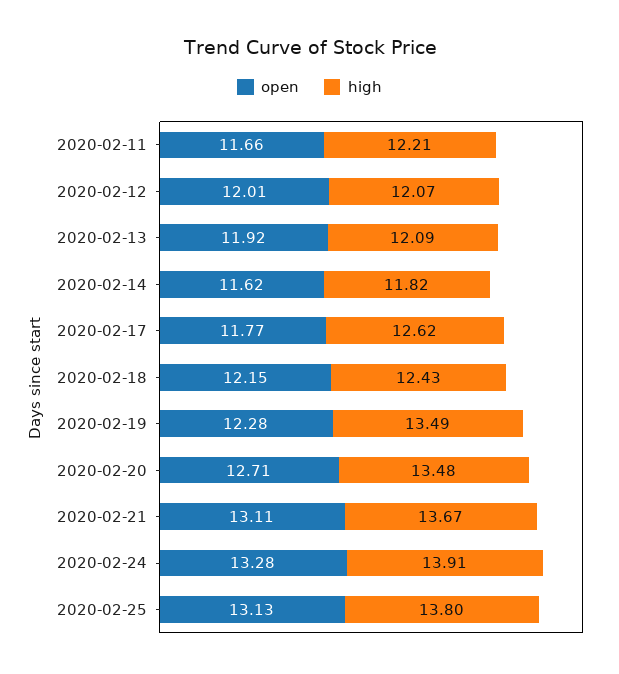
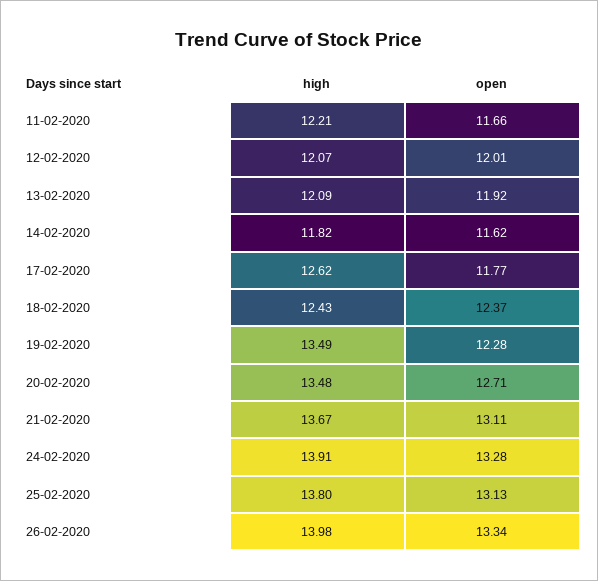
open, 2020-02-18: 12.15 -> 12.37
high, 26-02-2020: none -> 13.98
open, 26-02-2020: none -> 13.34

